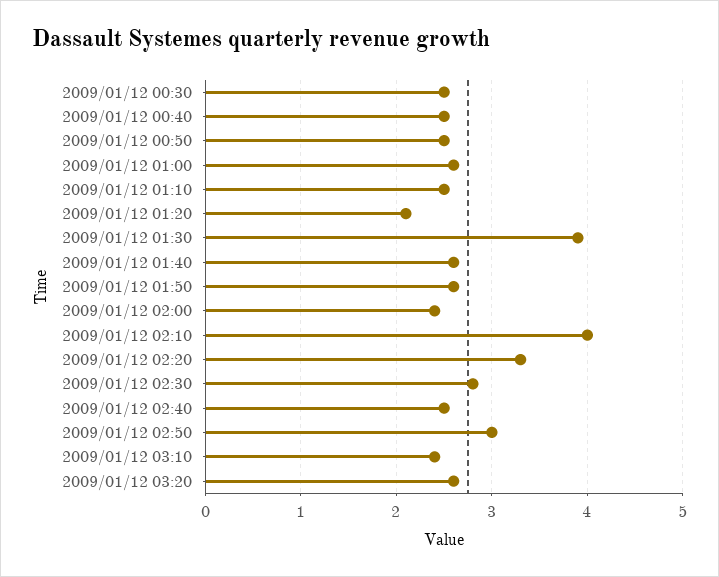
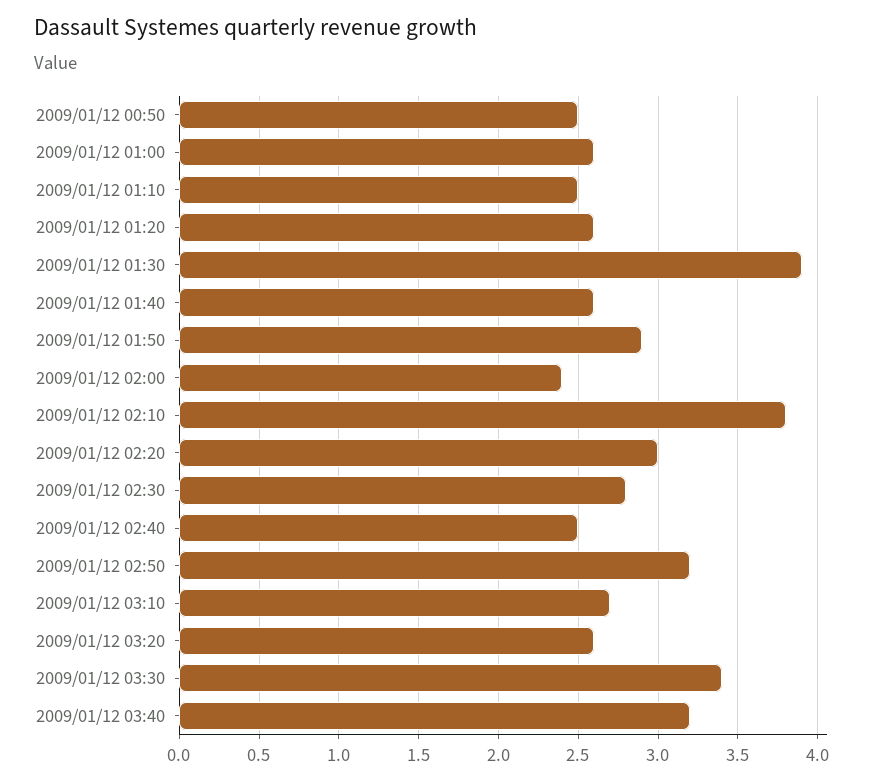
2009/01/12 00:30: 2.5 -> none
2009/01/12 00:40: 2.5 -> none
2009/01/12 01:20: 2.1 -> 2.6
2009/01/12 01:50: 2.6 -> 2.9
2009/01/12 02:10: 4 -> 3.8
2009/01/12 02:20: 3.3 -> 3
2009/01/12 02:50: 3 -> 3.2
2009/01/12 03:10: 2.4 -> 2.7
2009/01/12 03:30: none -> 3.4
2009/01/12 03:40: none -> 3.2

